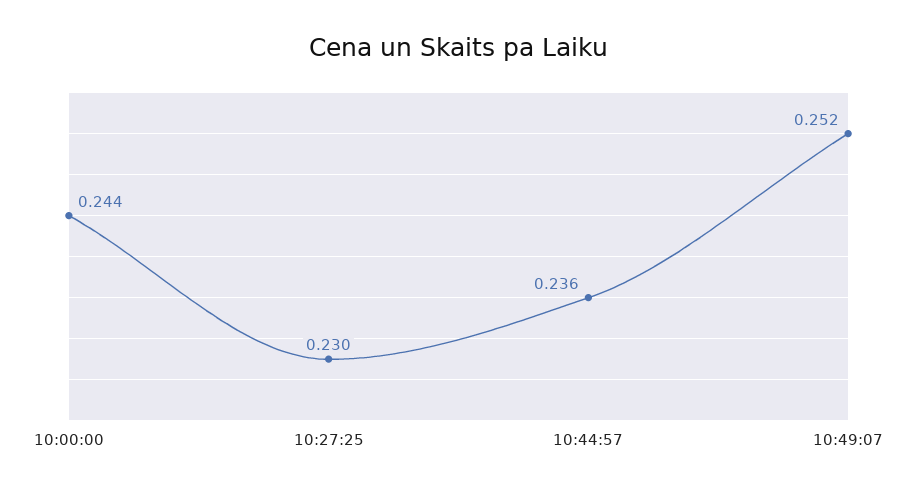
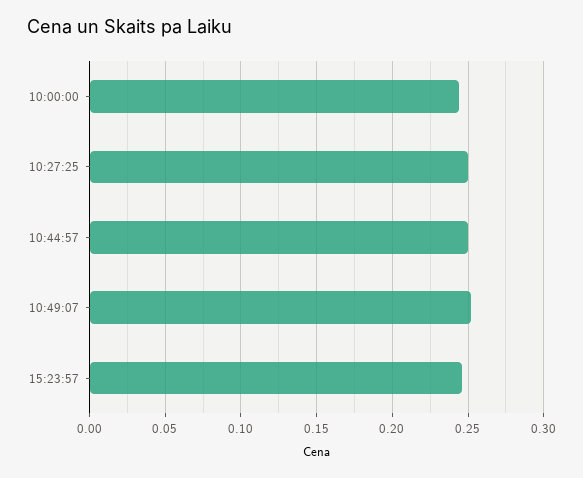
10:27:25: 0.23 -> 0.25
10:44:57: 0.236 -> 0.25
15:23:57: none -> 0.245

